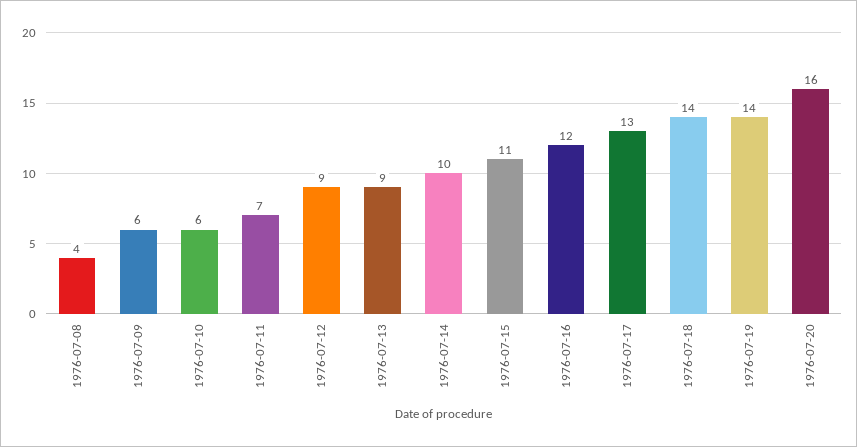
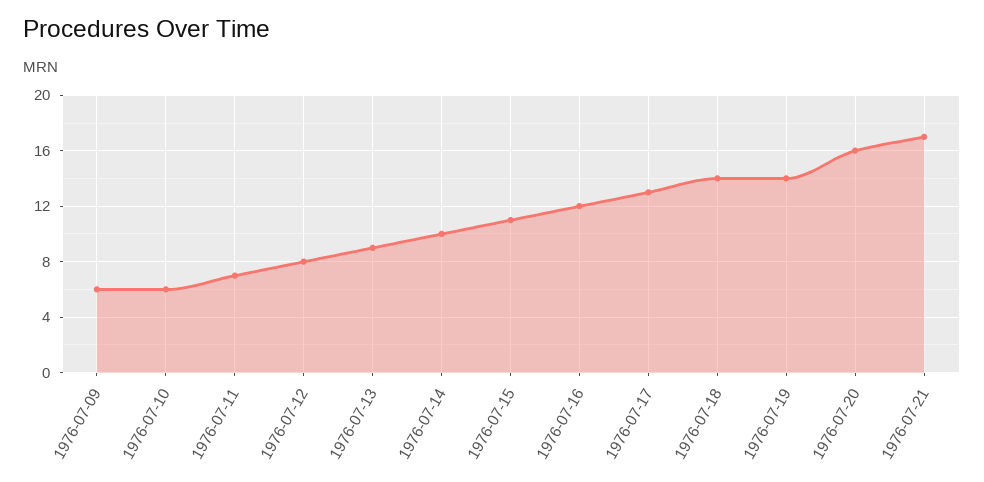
1976-07-08: 4 -> none
1976-07-12: 9 -> 8
1976-07-21: none -> 17

